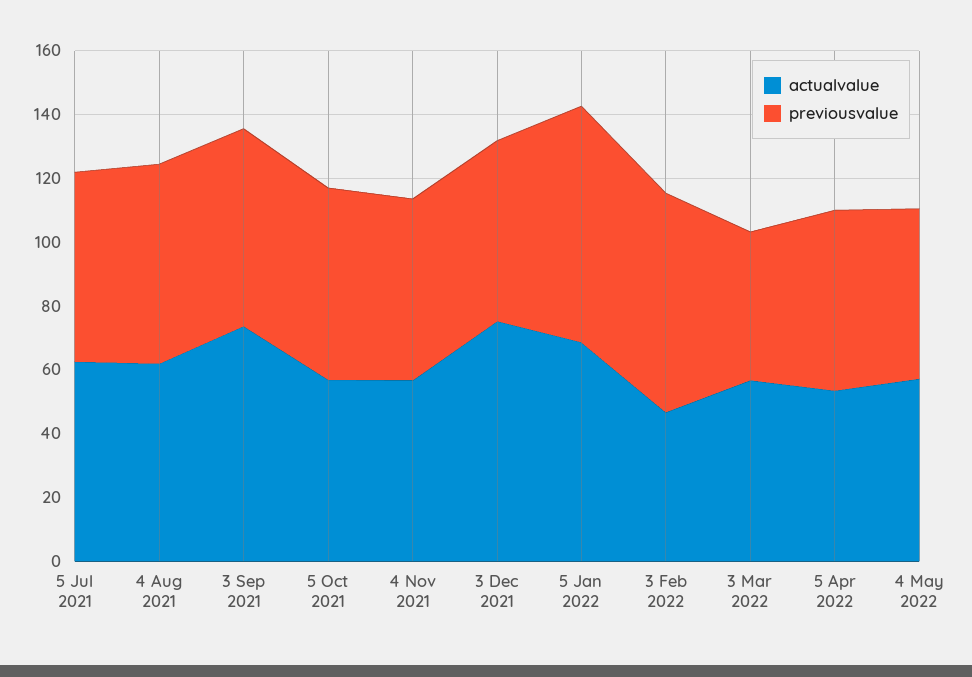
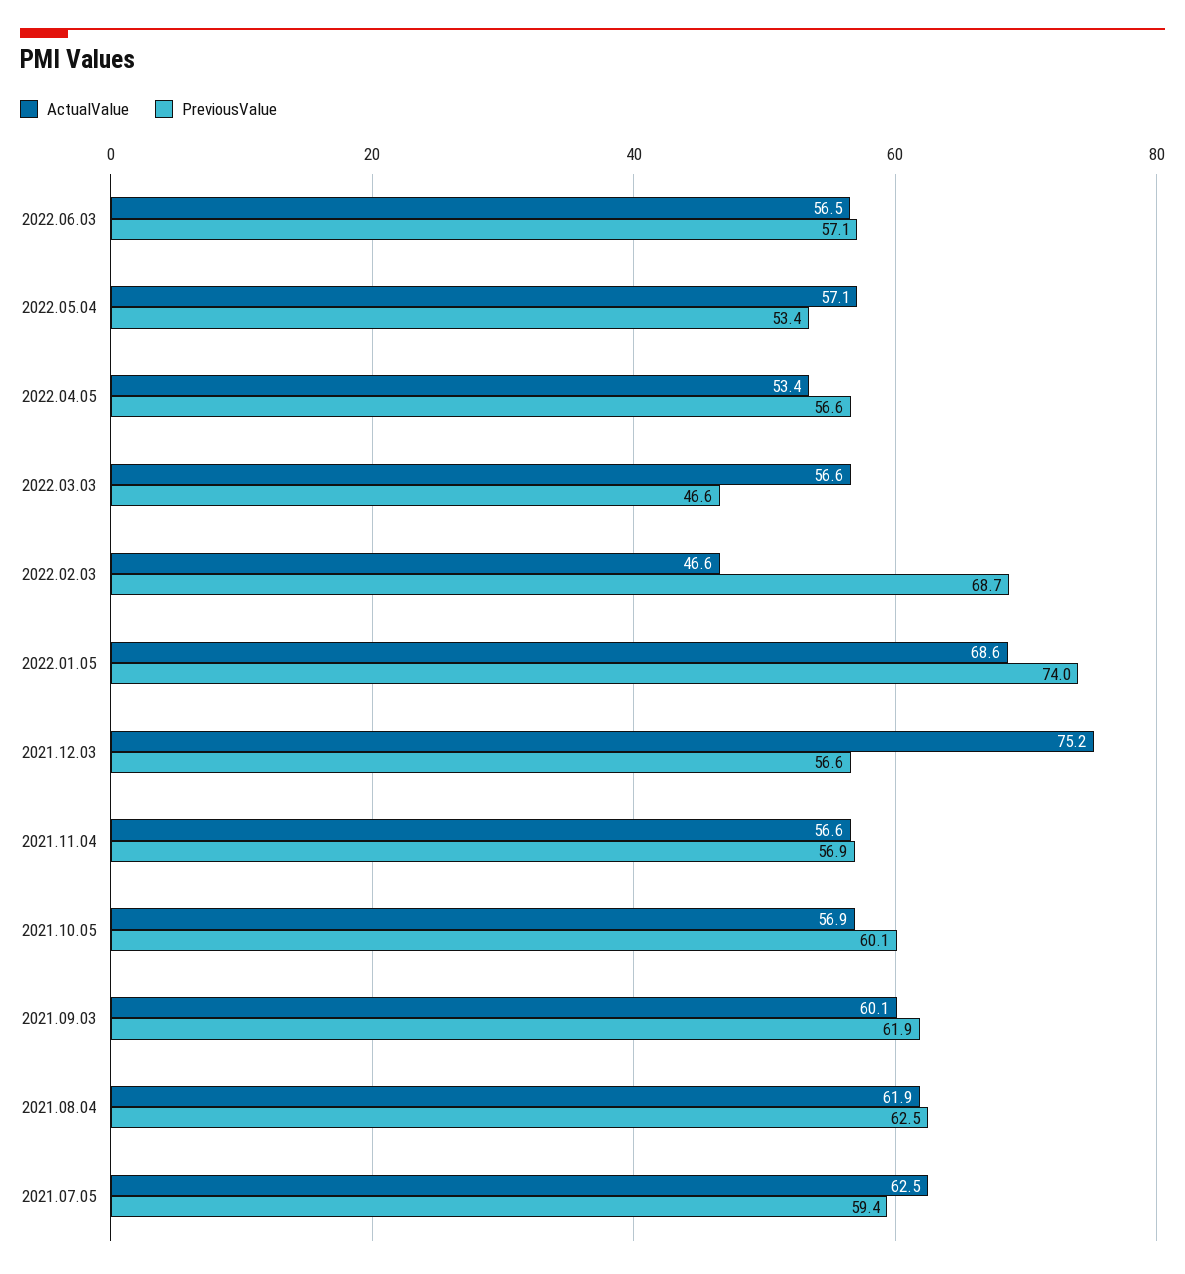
actualvalue, 3 Sep 2021: 75 -> 60.1
actualvalue, 2022.06.03: none -> 56.5
previousvalue, 2022.06.03: none -> 57.1

